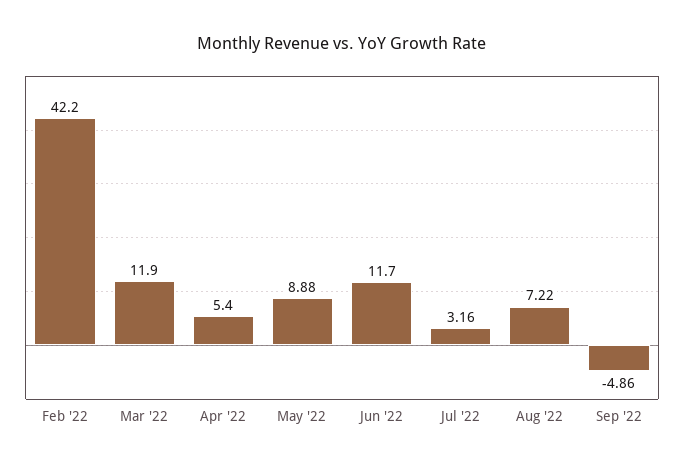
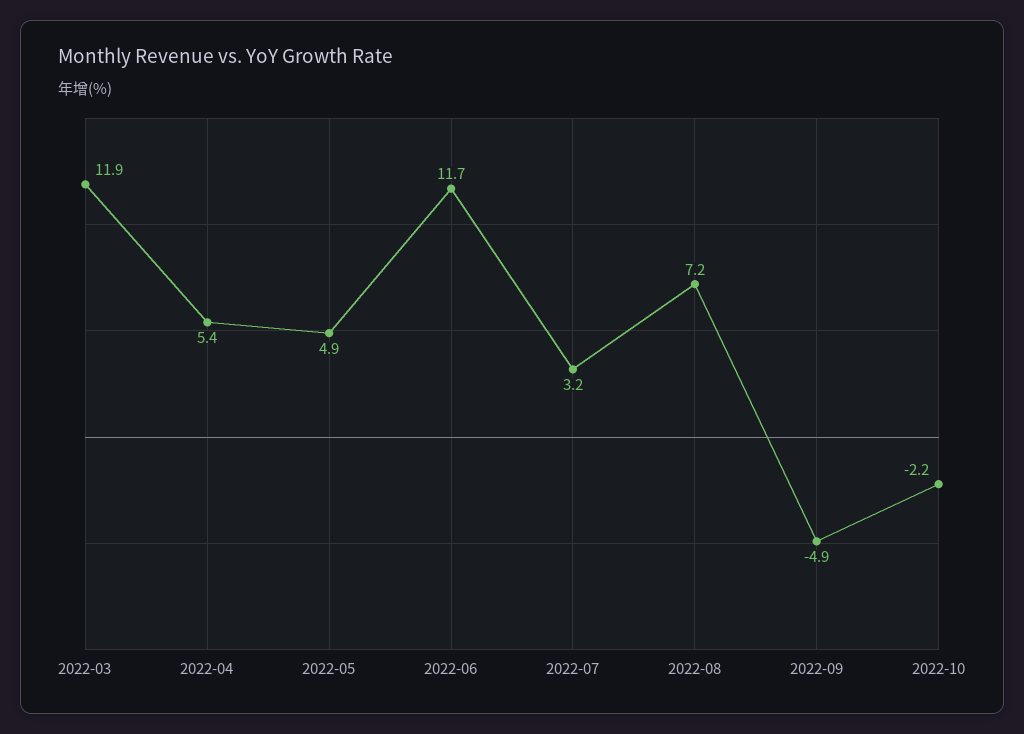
Feb '22: 42.2 -> none
May '22: 8.88 -> 4.9
2022-10: none -> -2.2

